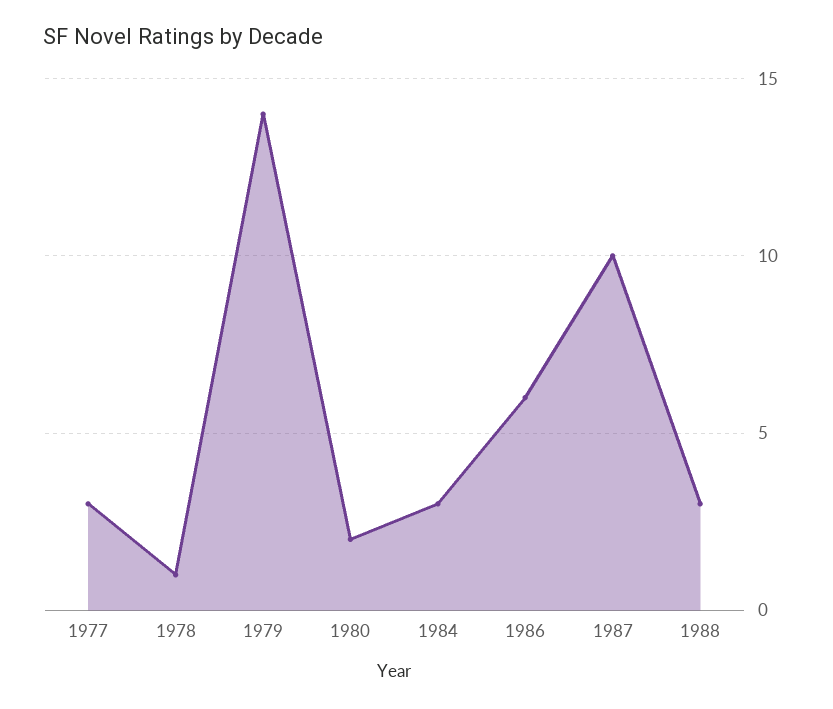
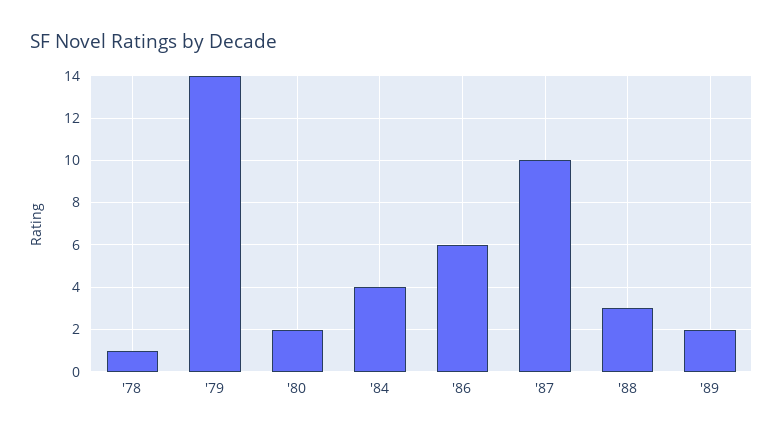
1977: 3 -> none
1984: 3 -> 4
'89: none -> 2

